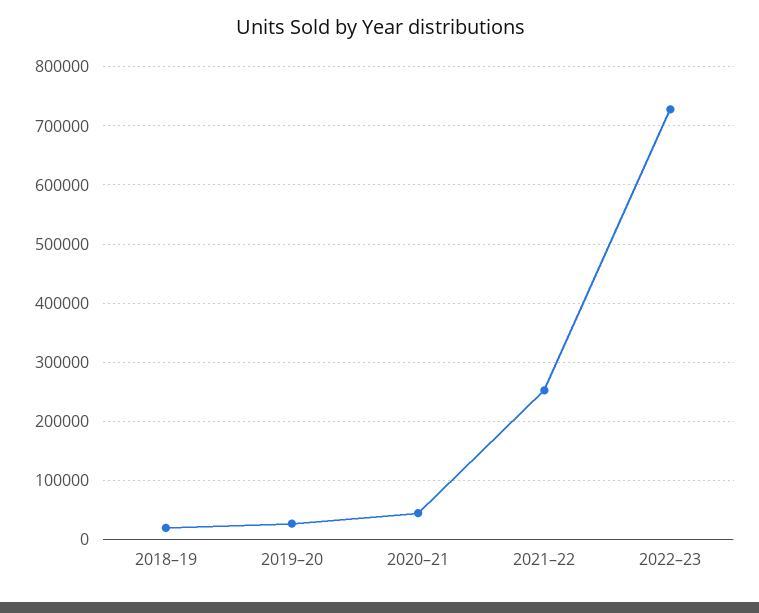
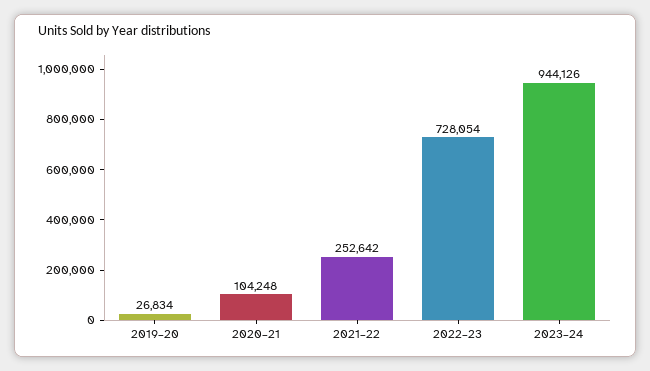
2018–19: 20000 -> none
2020–21: 40000 -> 104248
2023–24: none -> 944126

